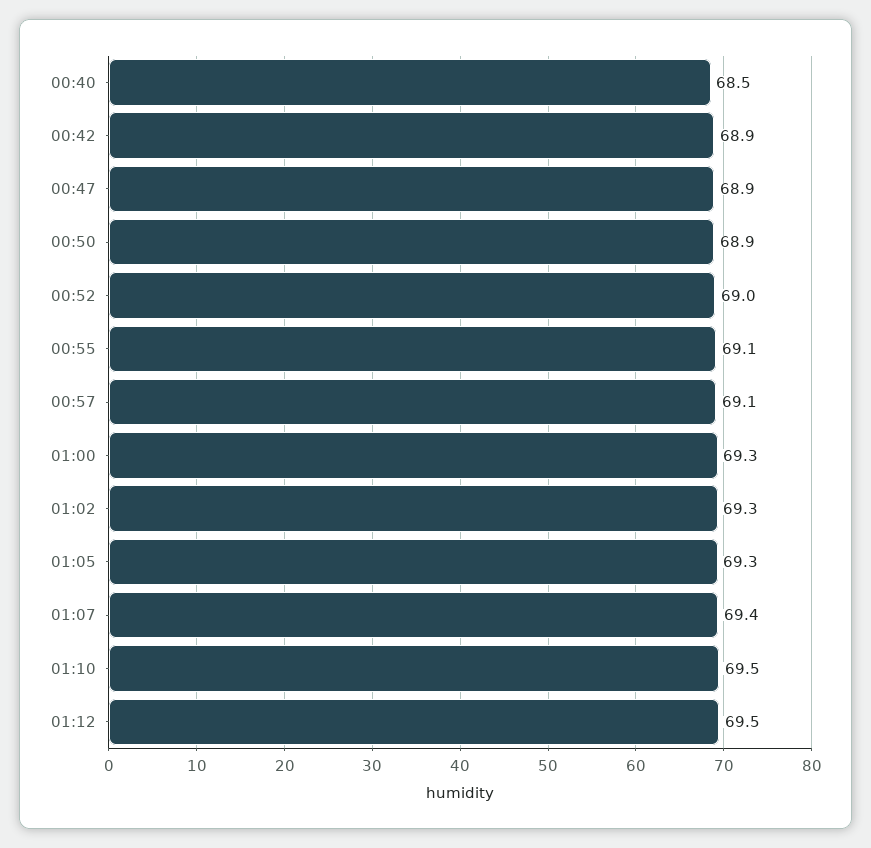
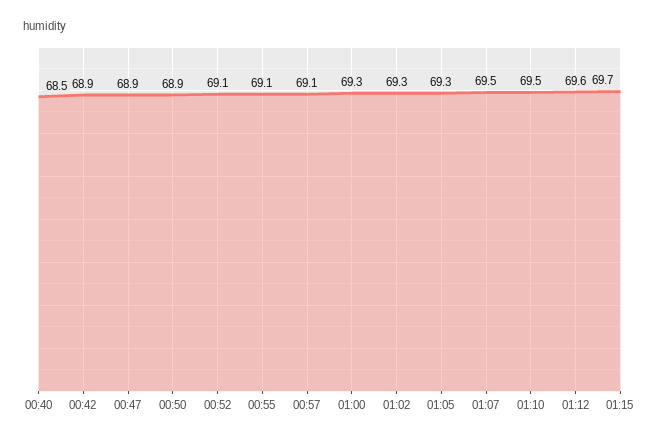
00:52: 69 -> 69.1
01:07: 69.4 -> 69.5
01:12: 69.5 -> 69.6
01:15: none -> 69.7

